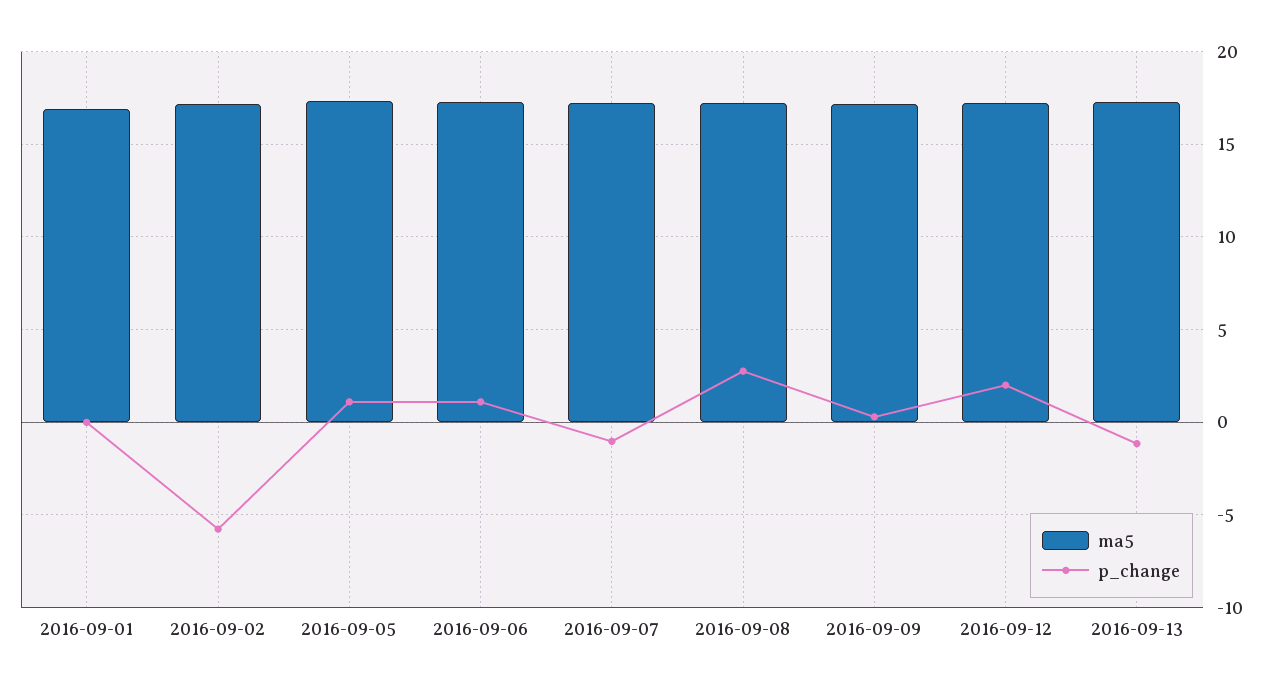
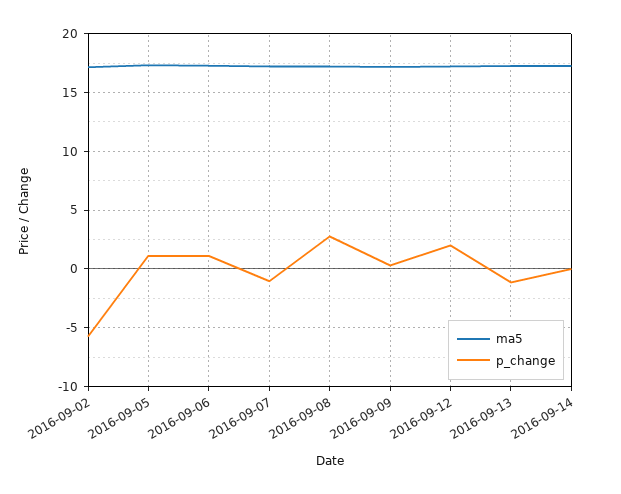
ma5, 2016-09-01: 17 -> none
p_change, 2016-09-01: 0 -> none
ma5, 2016-09-14: none -> 17
p_change, 2016-09-14: none -> 0

